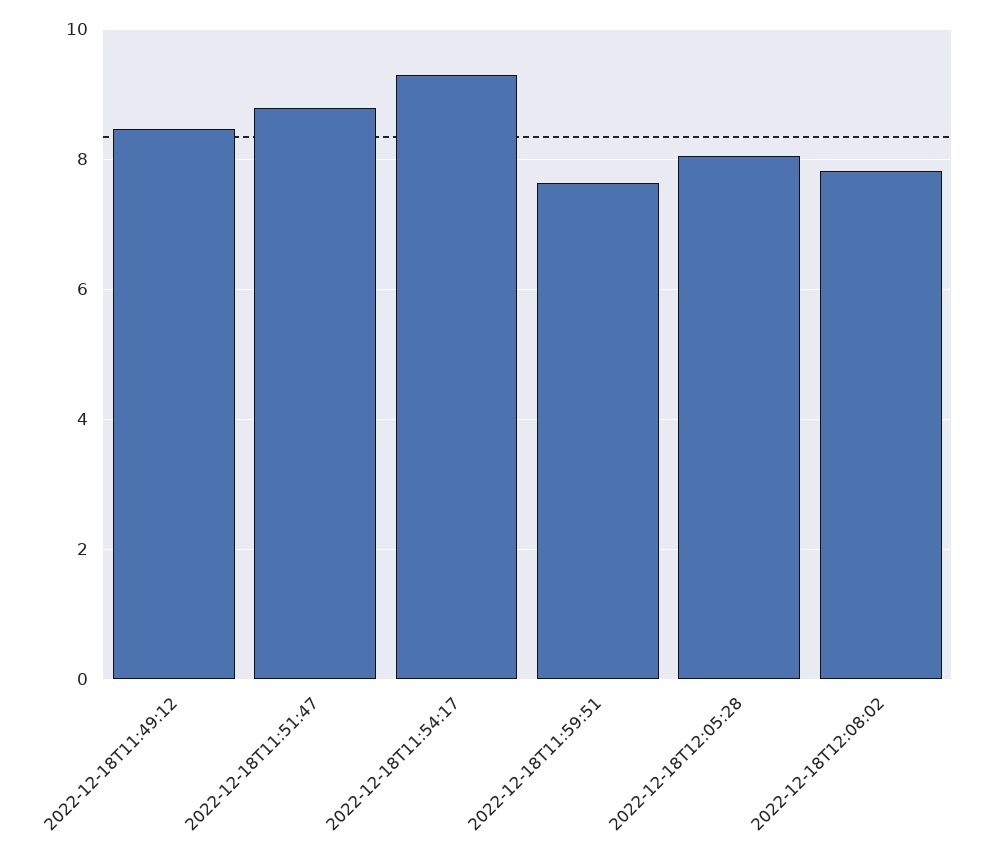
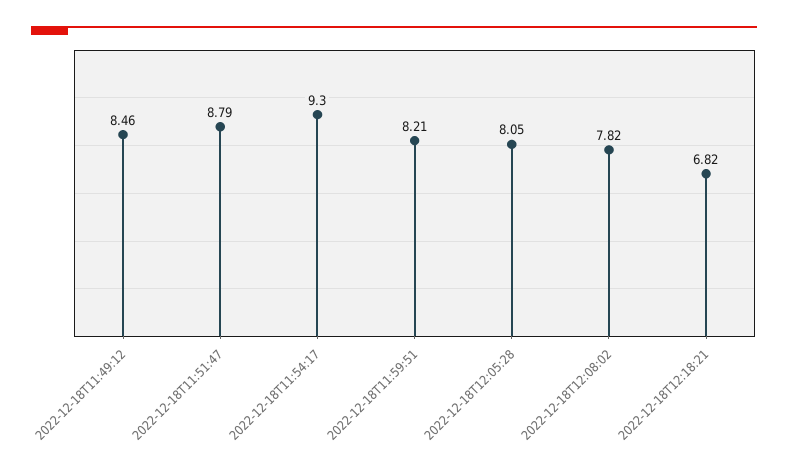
2022-12-18T11:59:51: 7.6 -> 8.21
2022-12-18T12:18:21: none -> 6.82

